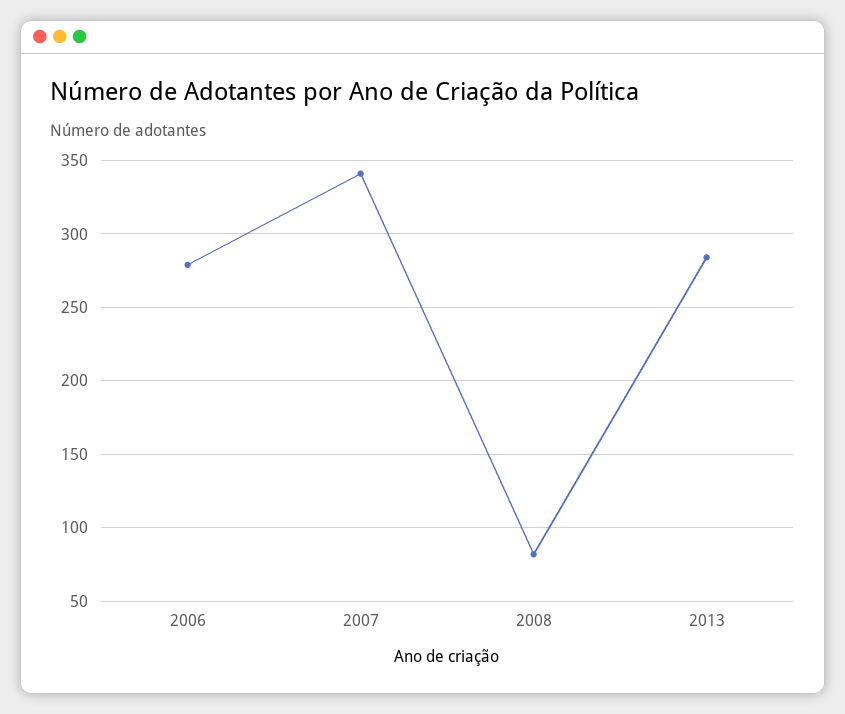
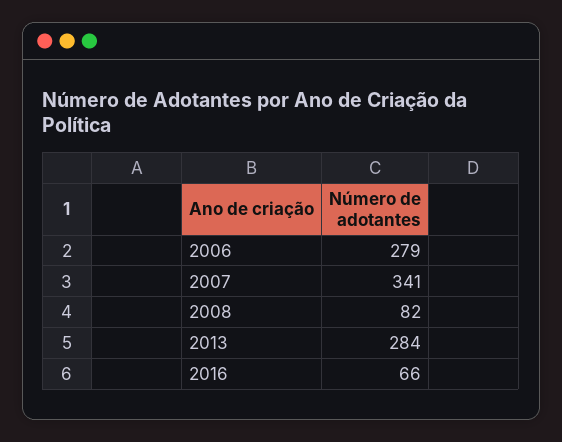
2016: none -> 66

